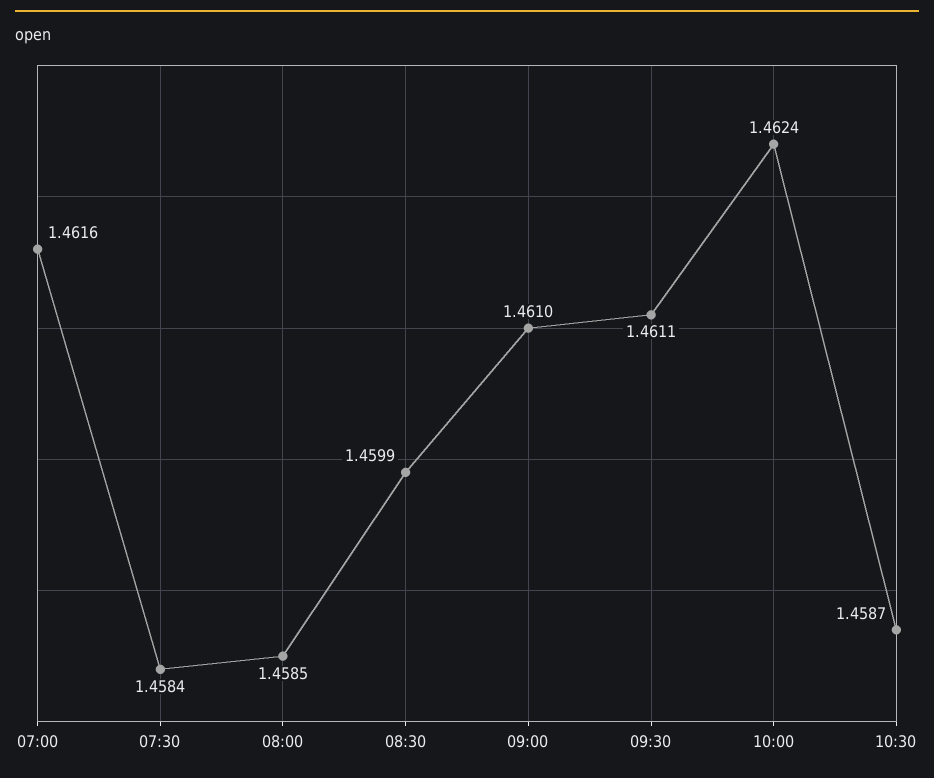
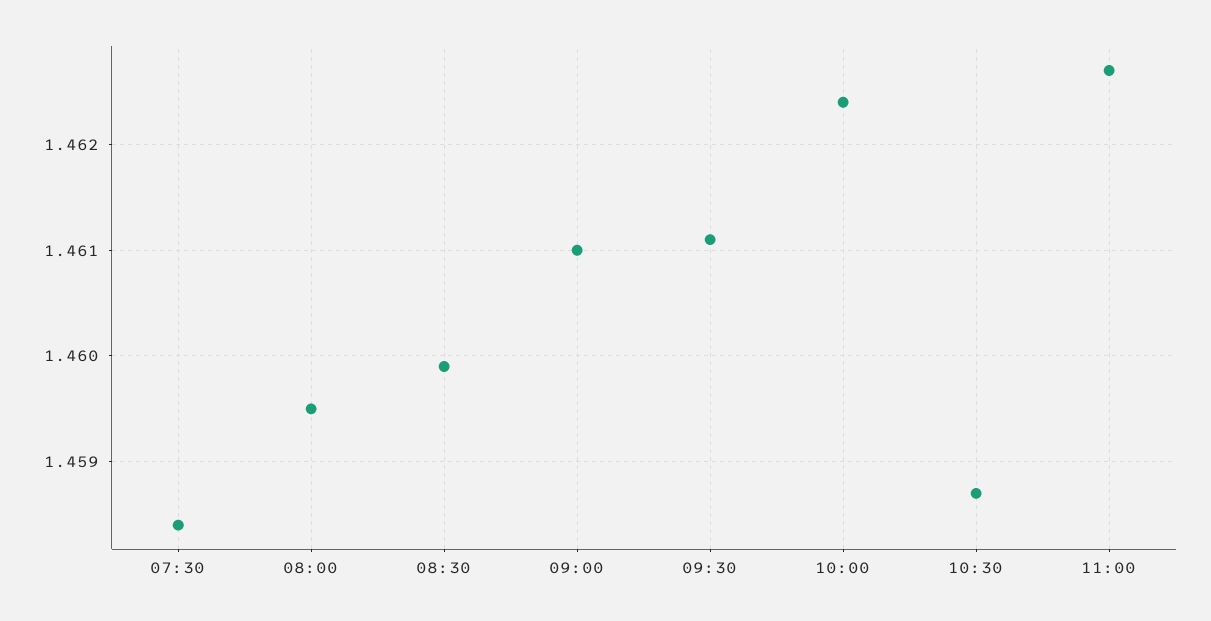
07:00: 1.4616 -> none
08:00: 1.4585 -> 1.4595
11:00: none -> 1.4627

